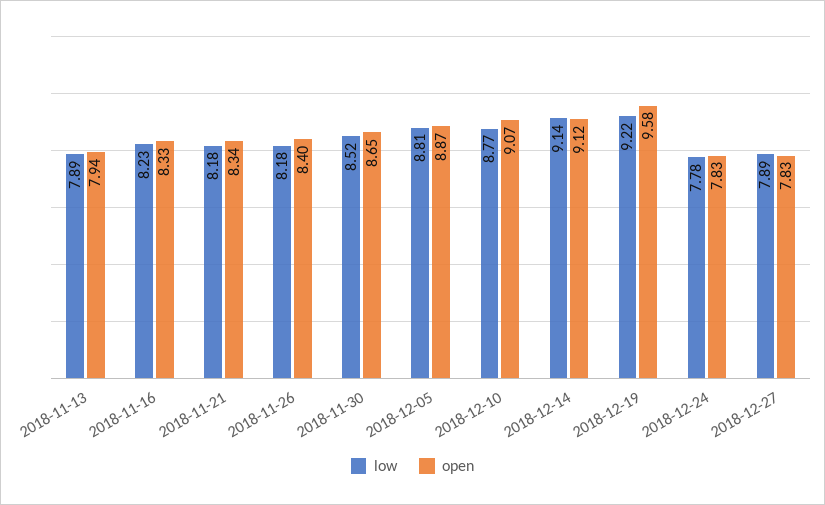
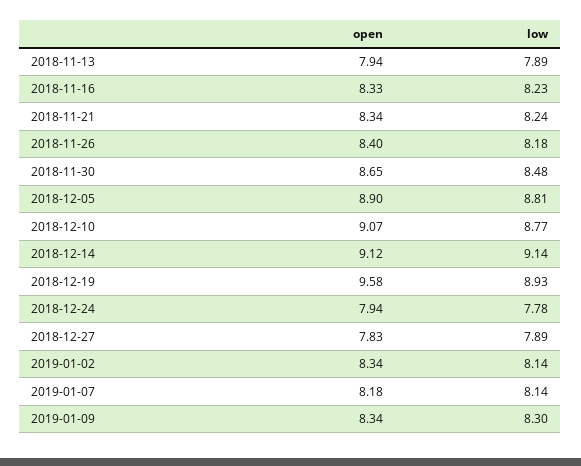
low, 2018-11-21: 8.18 -> 8.24
low, 2018-11-30: 8.52 -> 8.48
open, 2018-12-05: 8.87 -> 8.9
low, 2018-12-19: 9.22 -> 8.93
open, 2018-12-24: 7.83 -> 7.94
open, 2019-01-02: none -> 8.34
low, 2019-01-02: none -> 8.14
open, 2019-01-07: none -> 8.18
low, 2019-01-07: none -> 8.14
open, 2019-01-09: none -> 8.34
low, 2019-01-09: none -> 8.3

